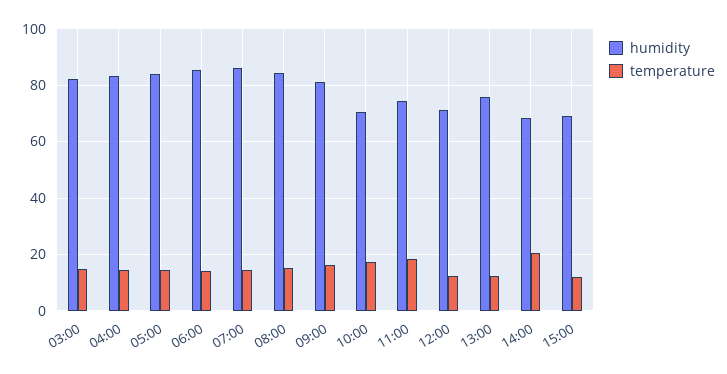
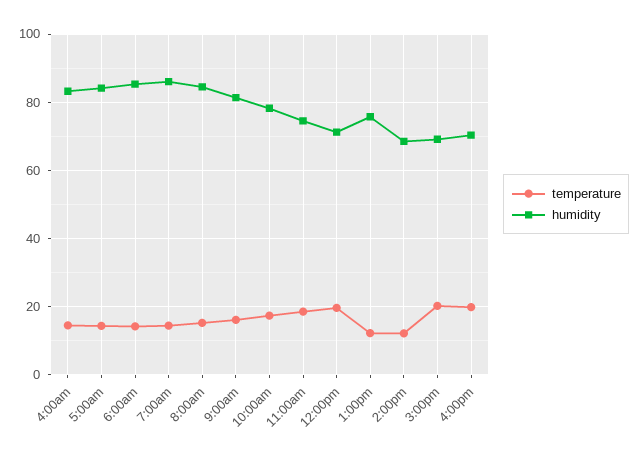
humidity, 03:00: 82.5 -> none
temperature, 03:00: 15 -> none
humidity, 10:00: 70 -> 78
temperature, 12:00: 12.5 -> 20
temperature, 14:00: 20 -> 12
temperature, 15:00: 12.5 -> 20
temperature, 4:00pm: none -> 20
humidity, 4:00pm: none -> 70

